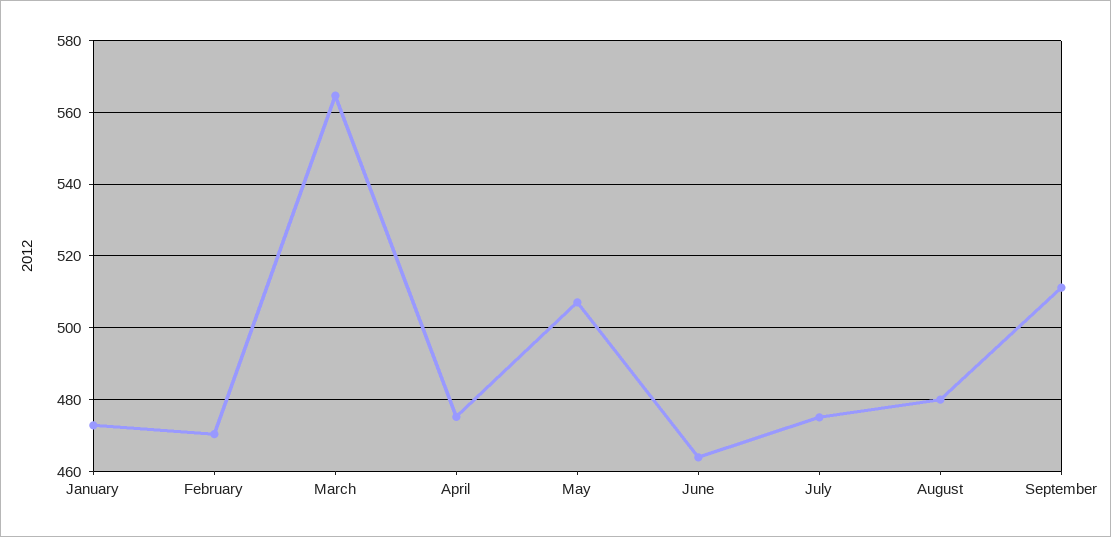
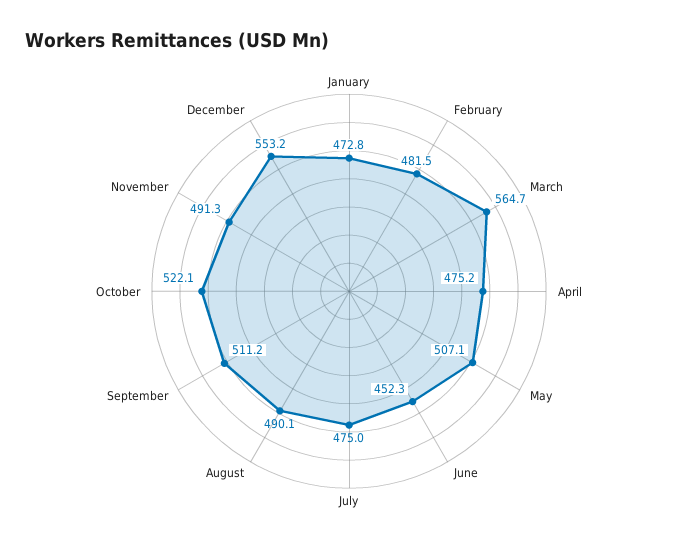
February: 470 -> 481.5
June: 464 -> 452.3
August: 480 -> 490.1
October: none -> 522.1
November: none -> 491.3
December: none -> 553.2

